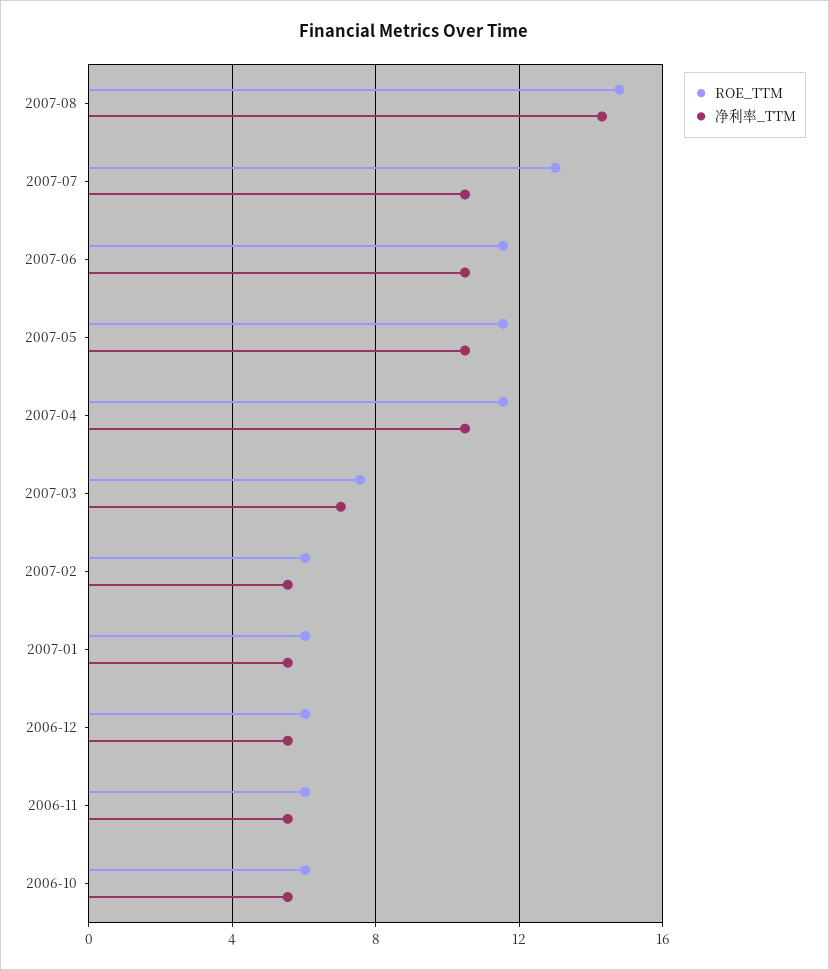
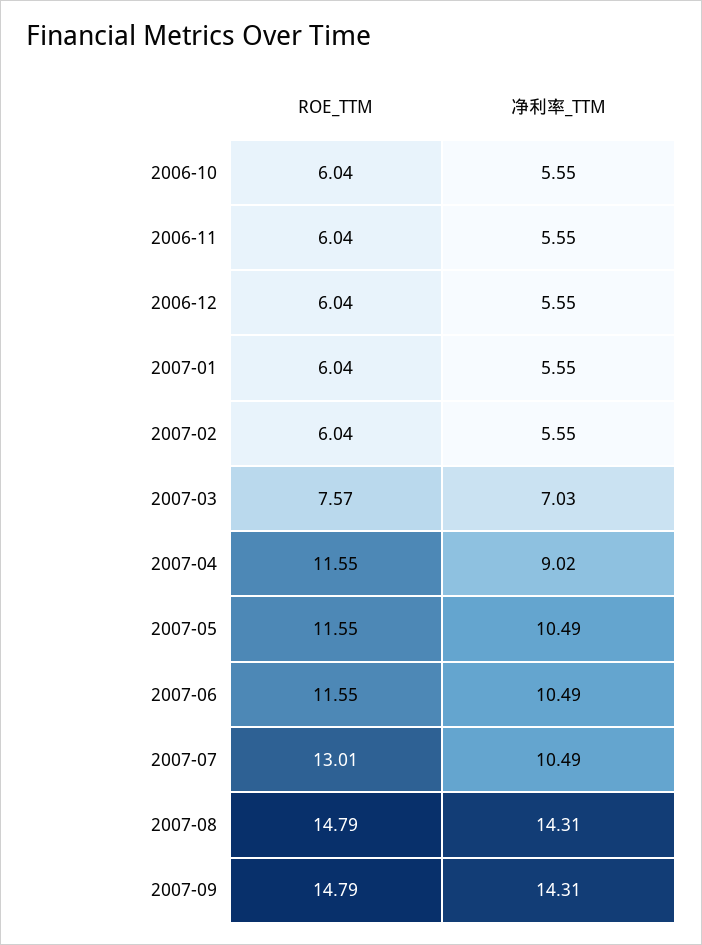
净利率_TTM, 2007-04: 10.5 -> 9.02
ROE_TTM, 2007-09: none -> 14.79
净利率_TTM, 2007-09: none -> 14.31

